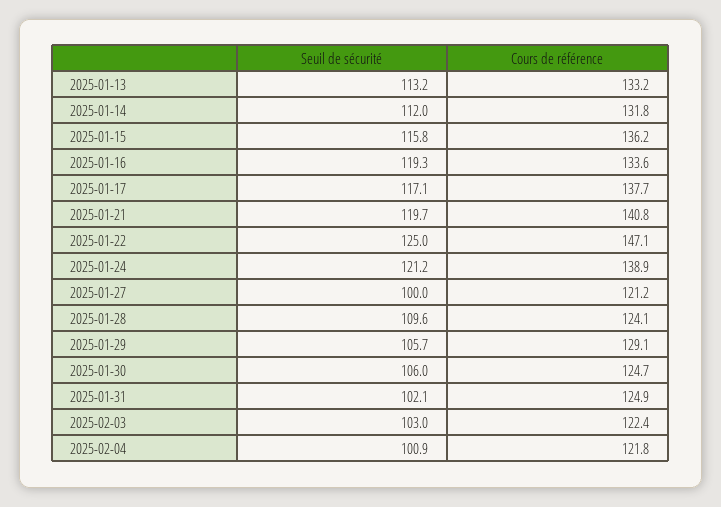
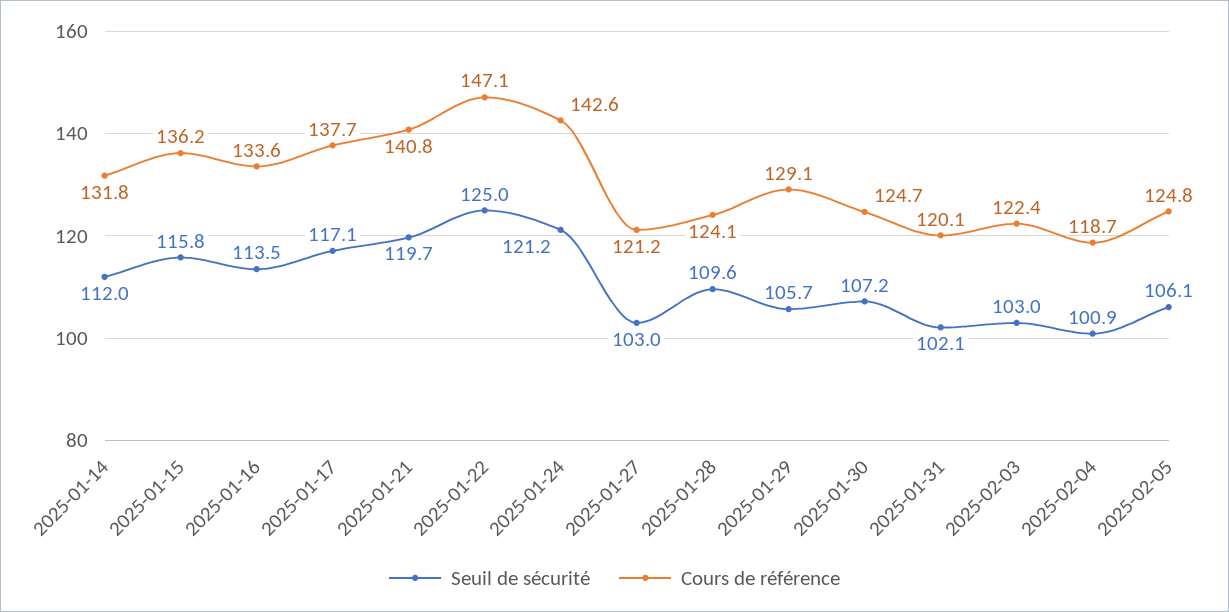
Seuil de sécurité, 2025-01-13: 113.2 -> none
Cours de référence, 2025-01-13: 133.2 -> none
Seuil de sécurité, 2025-01-16: 119.3 -> 113.5
Cours de référence, 2025-01-24: 138.9 -> 142.6
Seuil de sécurité, 2025-01-27: 100 -> 103
Seuil de sécurité, 2025-01-30: 106 -> 107.2
Cours de référence, 2025-01-31: 124.9 -> 120.1
Cours de référence, 2025-02-04: 121.8 -> 118.7
Seuil de sécurité, 2025-02-05: none -> 106.1
Cours de référence, 2025-02-05: none -> 124.8

